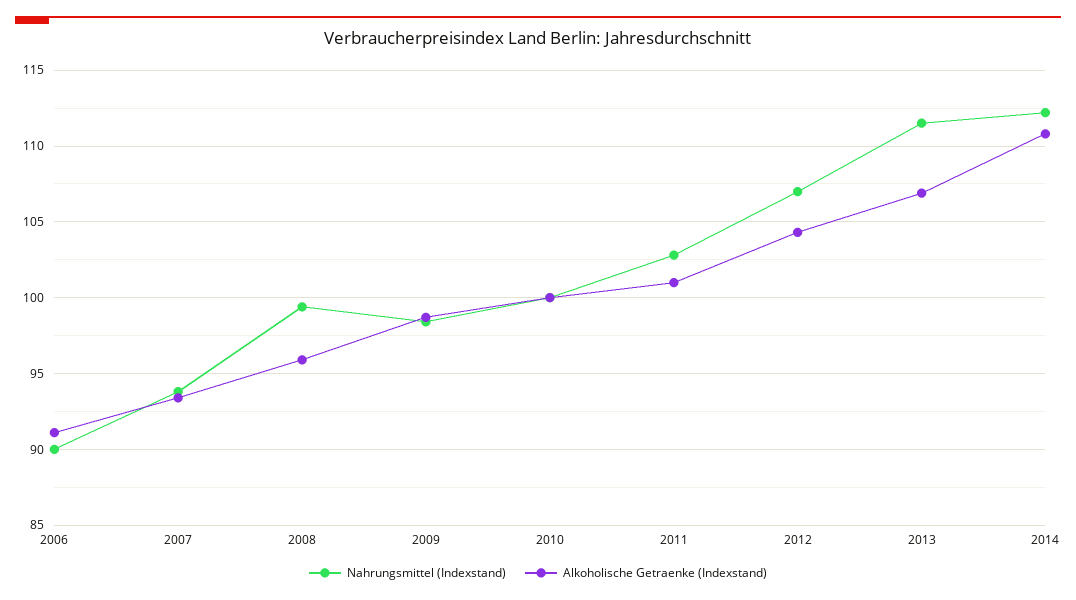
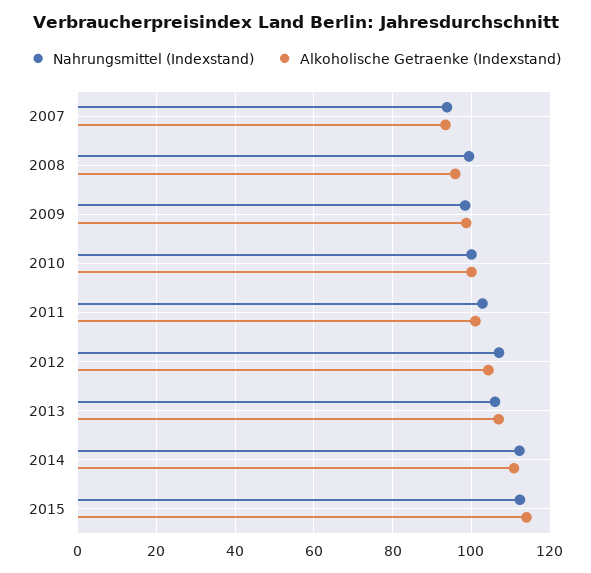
Nahrungsmittel (Indexstand), 2006: 90 -> none
Alkoholische Getraenke (Indexstand), 2006: 91 -> none
Nahrungsmittel (Indexstand), 2013: 111.5 -> 106
Nahrungsmittel (Indexstand), 2015: none -> 112
Alkoholische Getraenke (Indexstand), 2015: none -> 114

